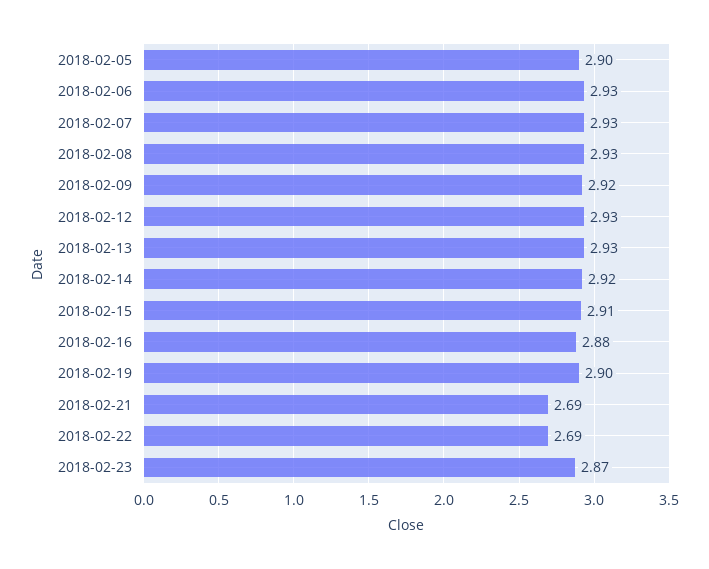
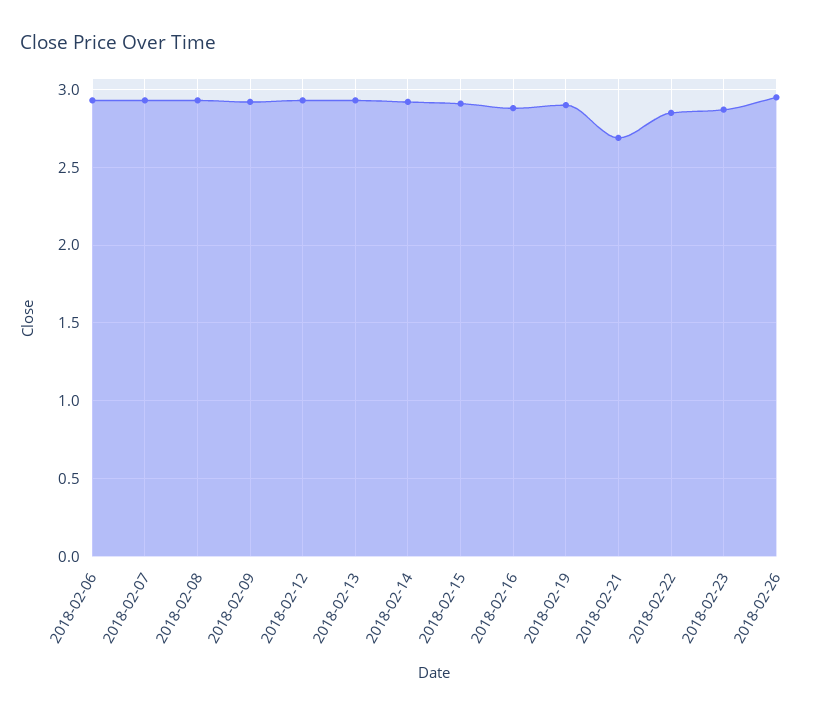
2018-02-05: 2.9 -> none
2018-02-22: 2.69 -> 2.85
2018-02-26: none -> 2.95

